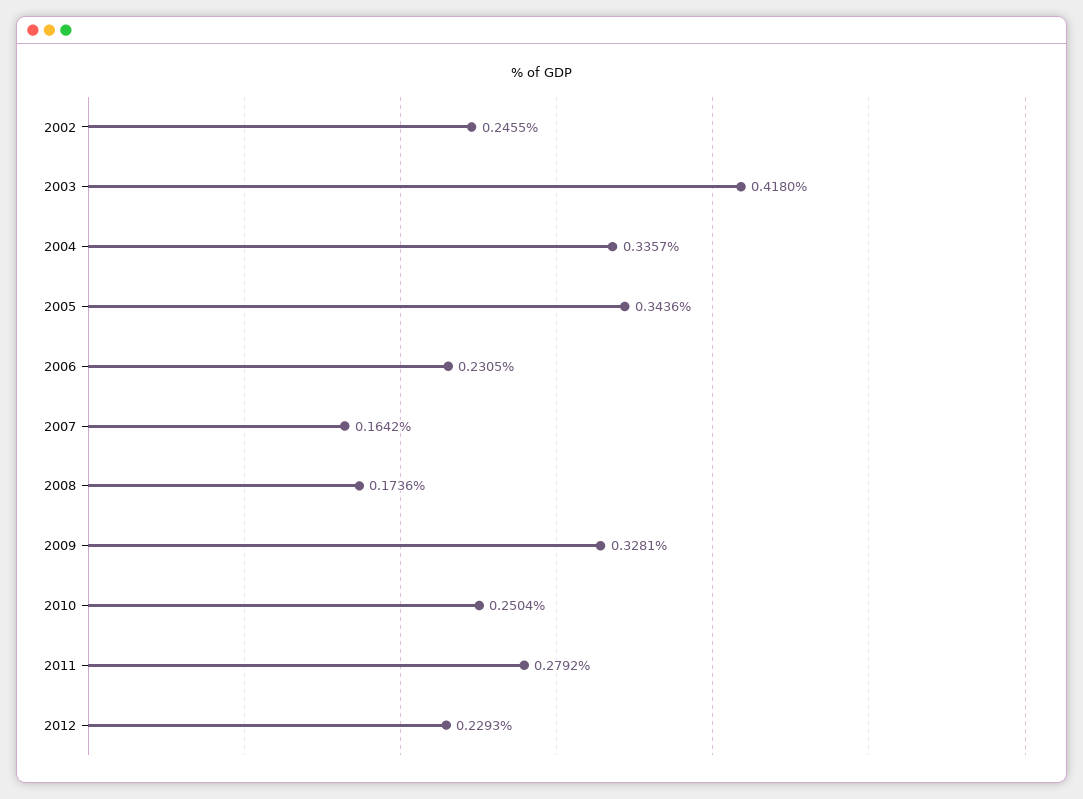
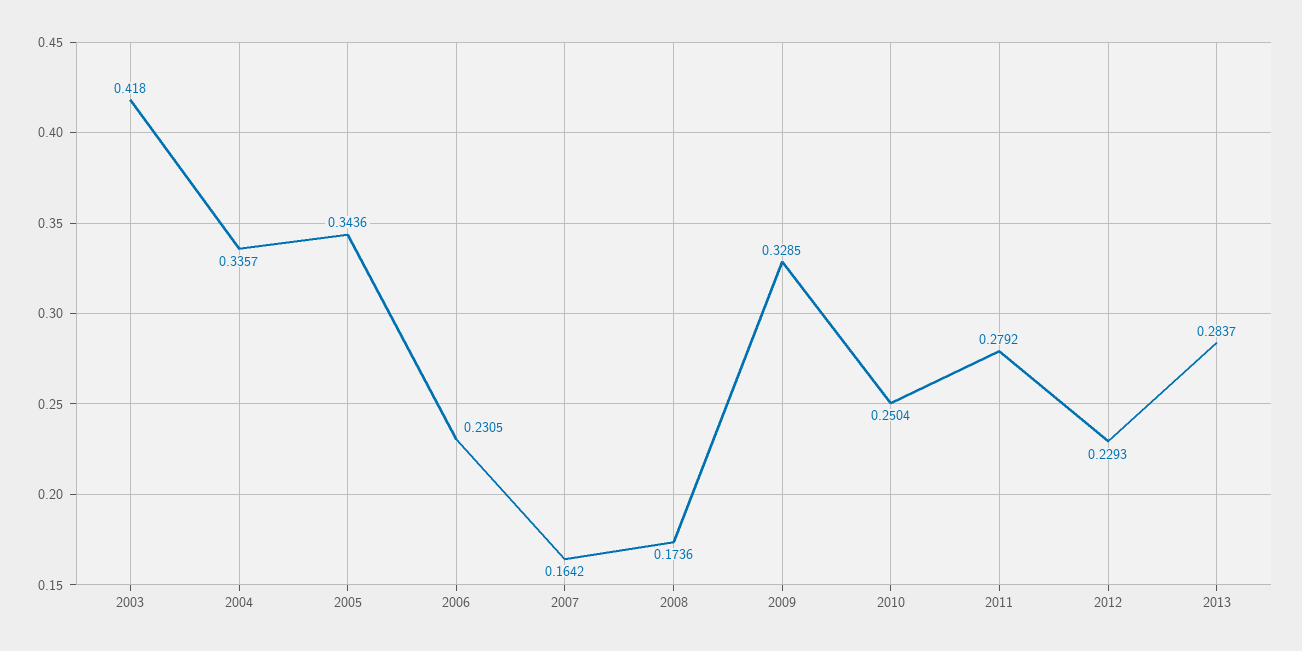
2002: 0.2455 -> none
2009: 0.3281 -> 0.3285
2013: none -> 0.2837

